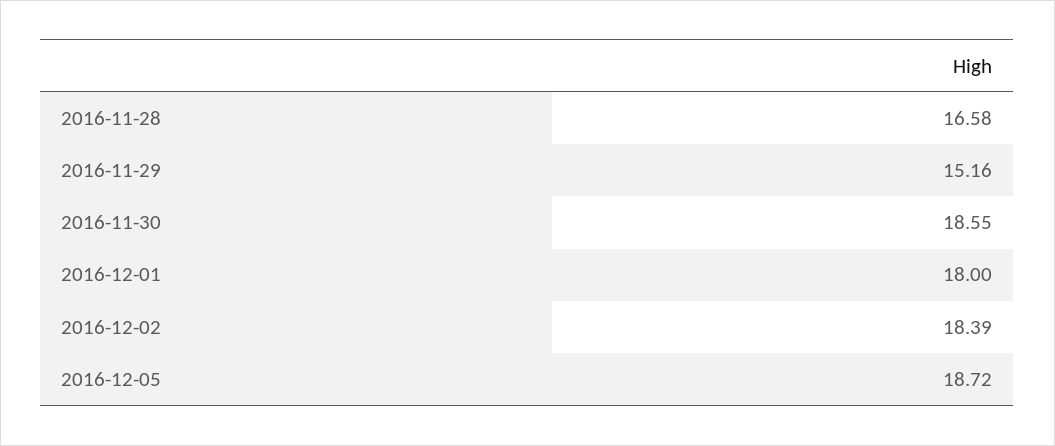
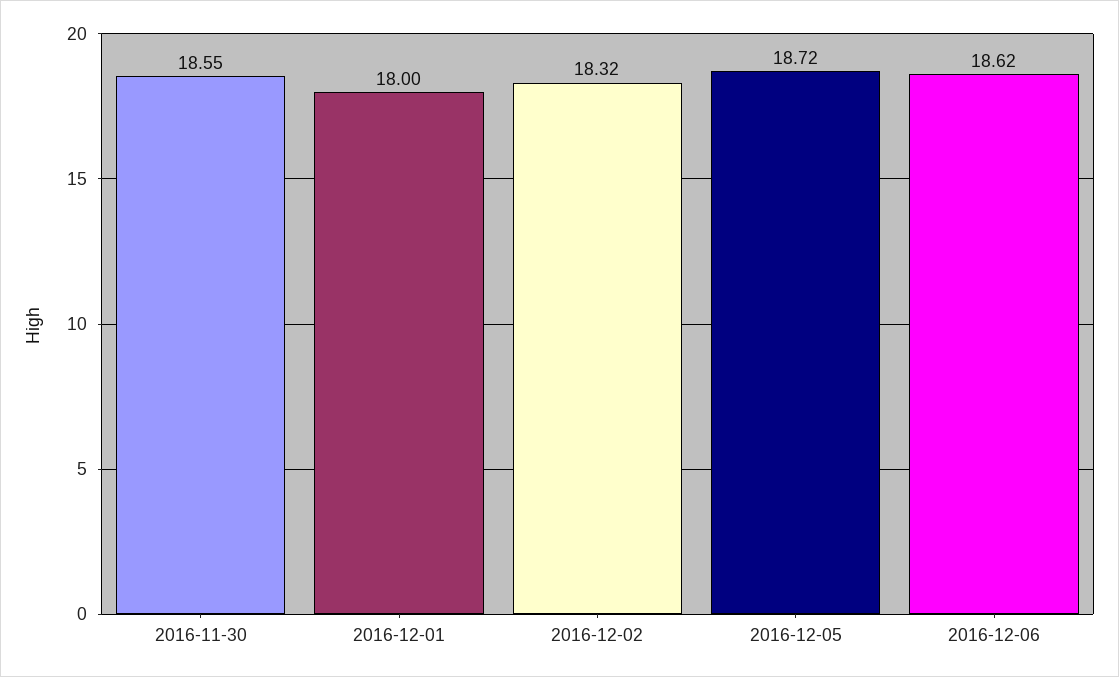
2016-11-28: 16.58 -> none
2016-11-29: 15.16 -> none
2016-12-02: 18.39 -> 18.32
2016-12-06: none -> 18.62

